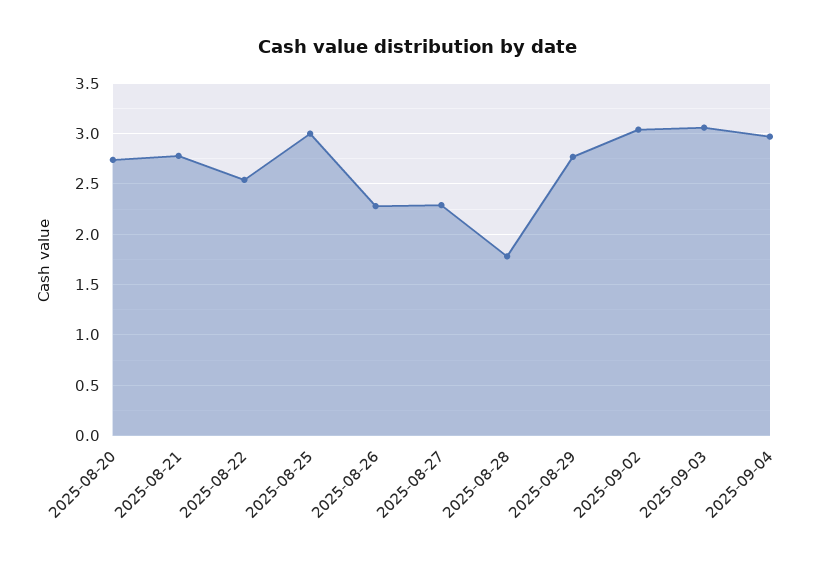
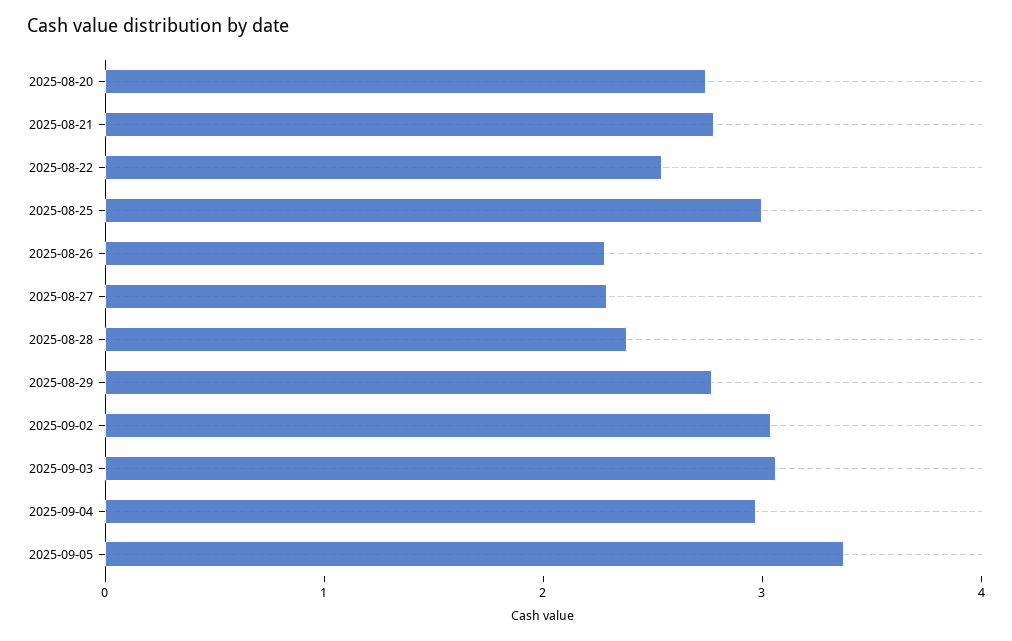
2025-08-28: 1.8 -> 2.4
2025-09-05: none -> 3.4

